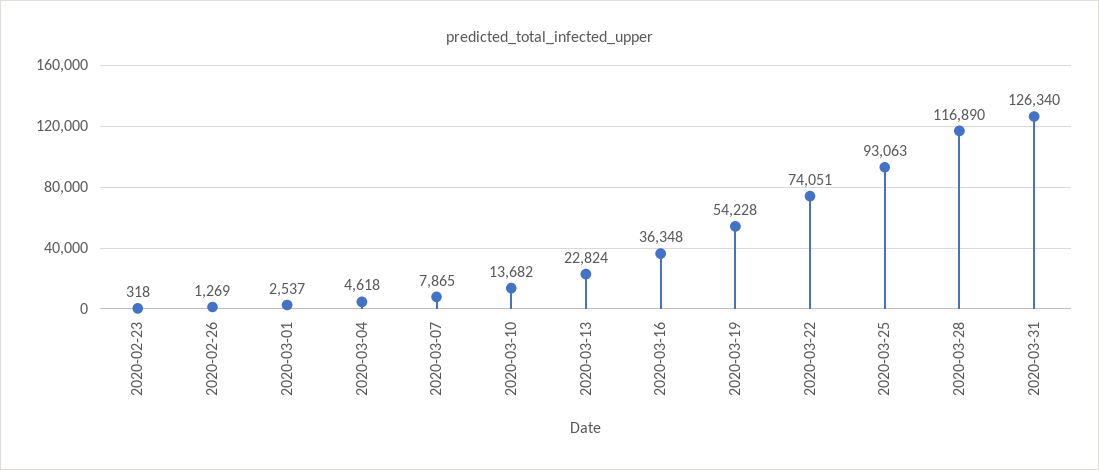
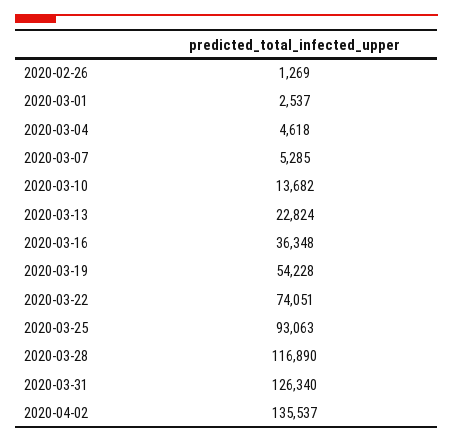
2020-02-23: 318 -> none
2020-03-07: 7865 -> 5285
2020-04-02: none -> 135537

